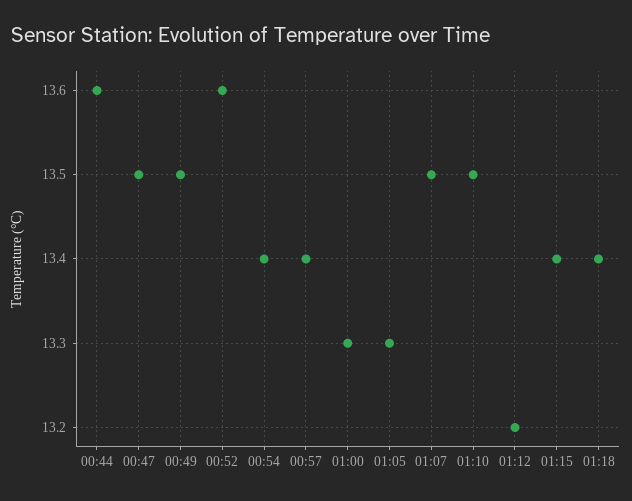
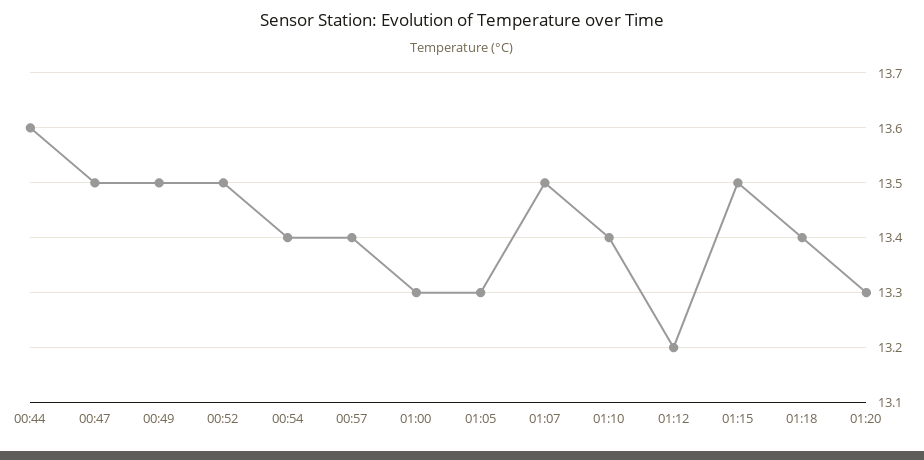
00:52: 13.6 -> 13.5
01:10: 13.5 -> 13.4
01:15: 13.4 -> 13.5
01:20: none -> 13.3

